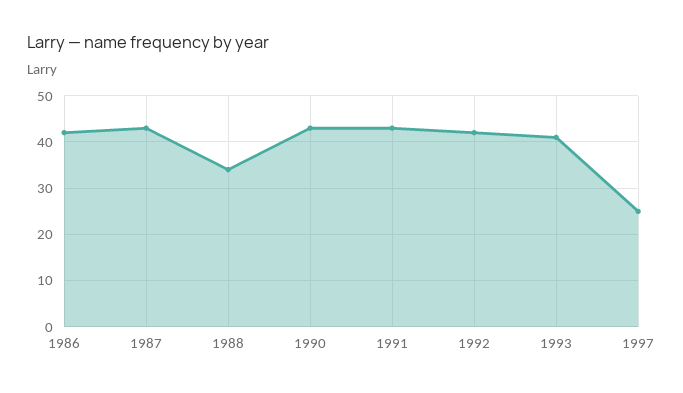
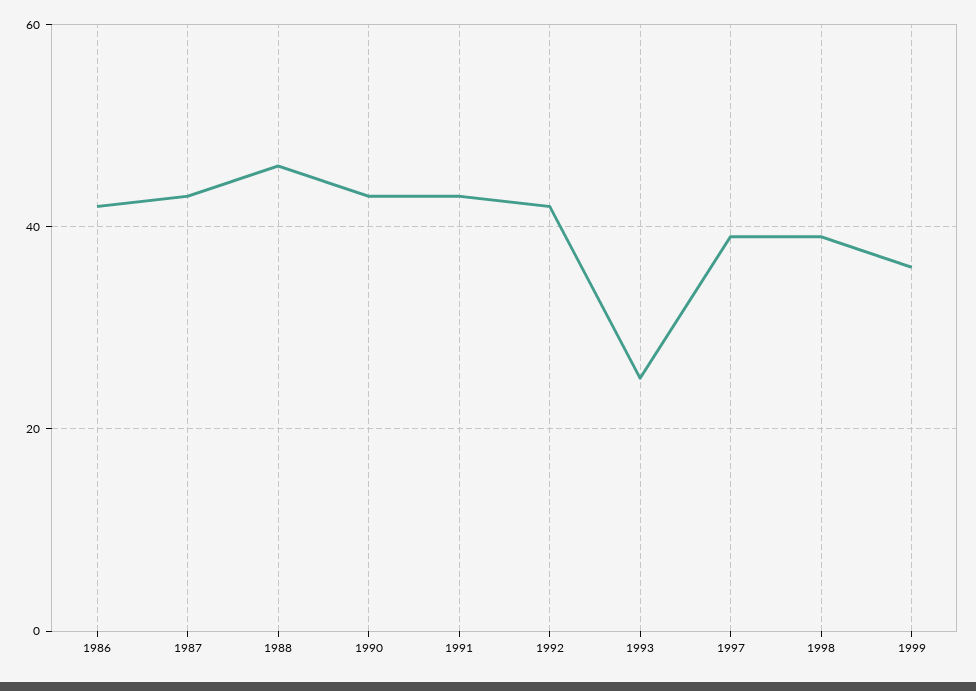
1988: 35 -> 45
1993: 40 -> 25
1997: 25 -> 40
1998: none -> 40
1999: none -> 35

